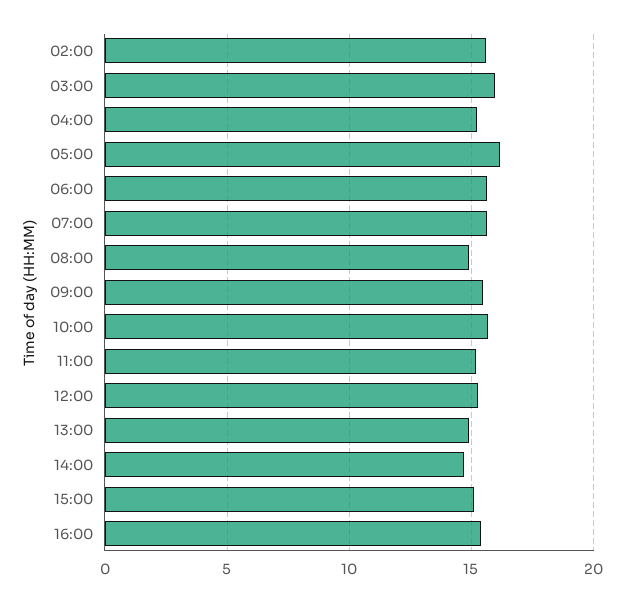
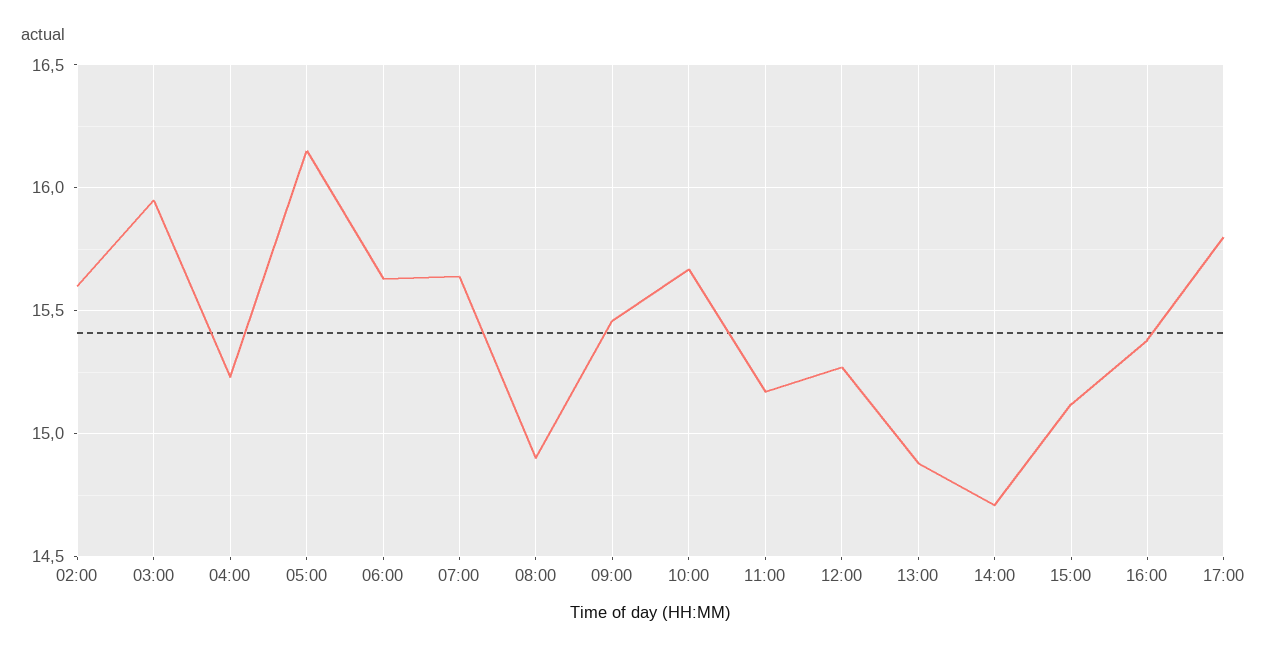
17:00: none -> 15.8

